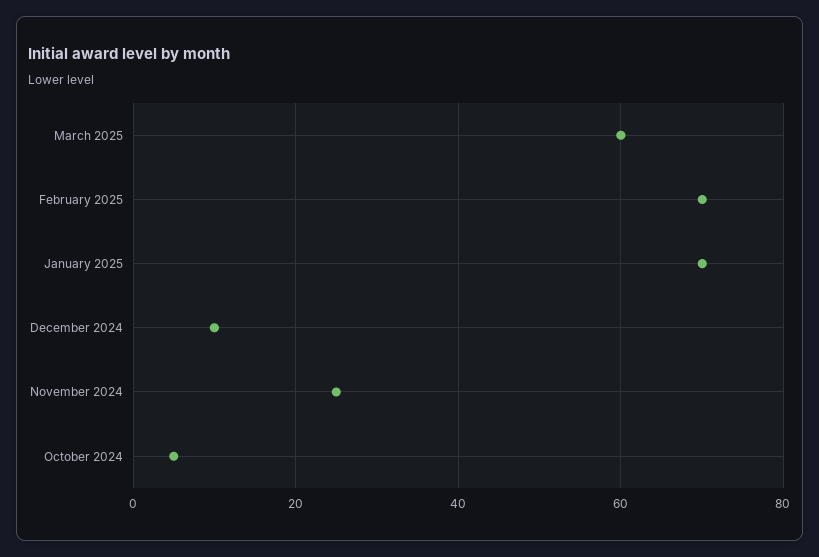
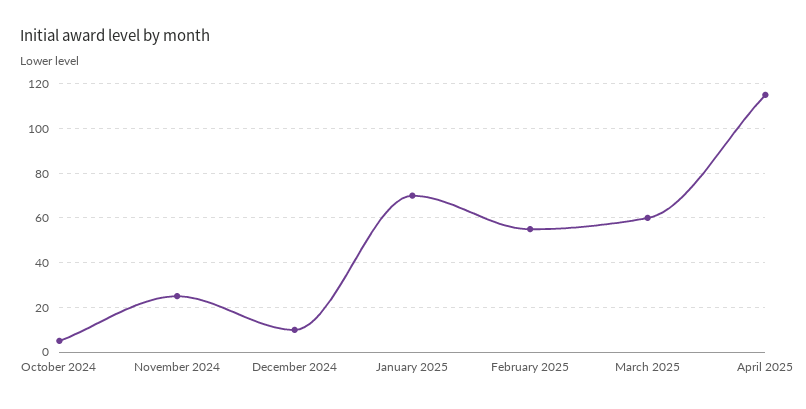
February 2025: 70 -> 55
April 2025: none -> 115

